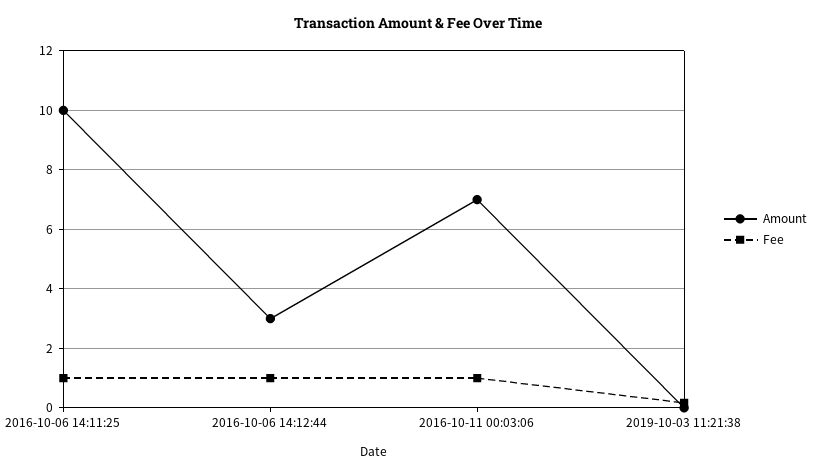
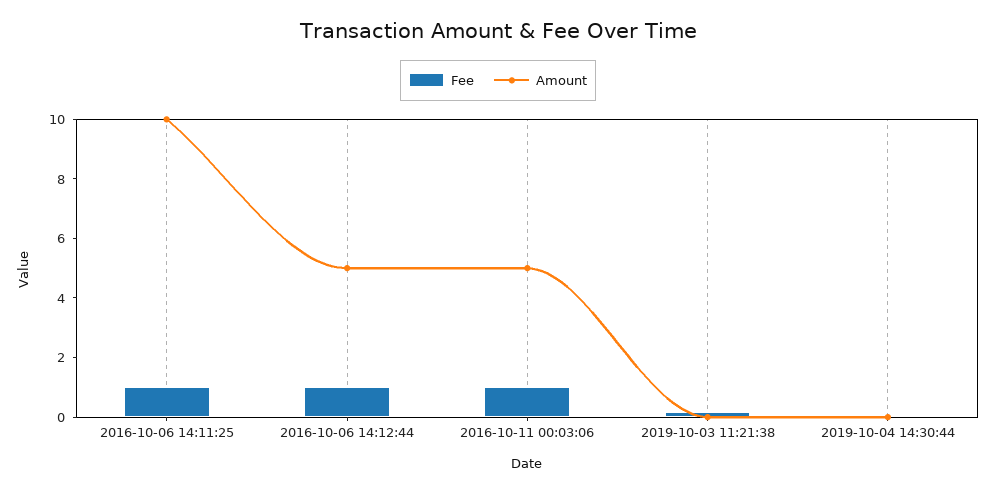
Amount, 2016-10-06 14:12:44: 3 -> 5
Amount, 2016-10-11 00:03:06: 7 -> 5
Fee, 2019-10-04 14:30:44: none -> 0
Amount, 2019-10-04 14:30:44: none -> 0

